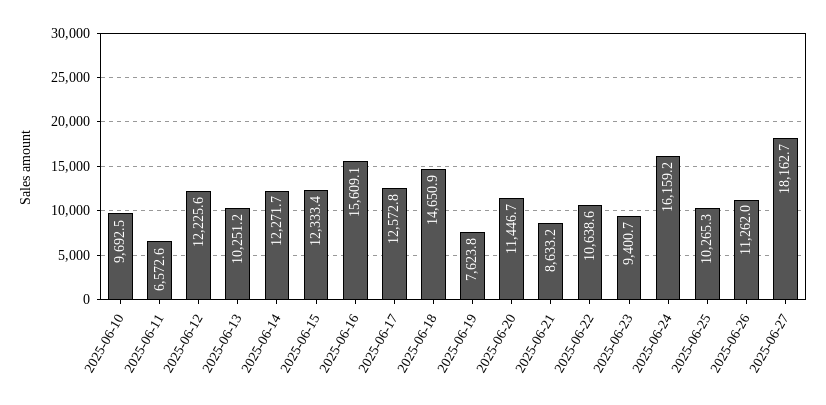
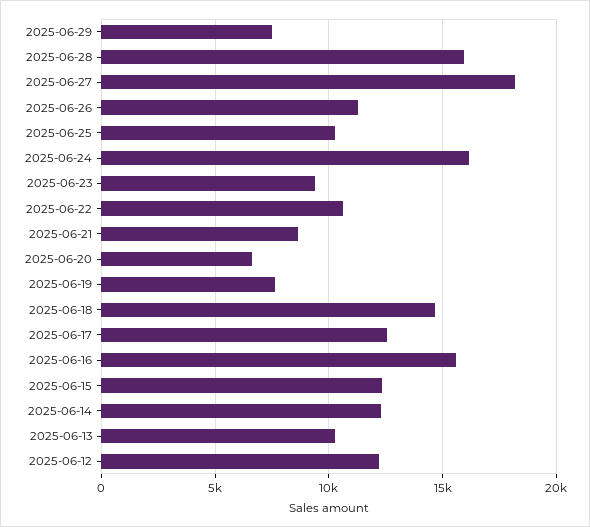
2025-06-10: 9692.5 -> none
2025-06-11: 6572.6 -> none
2025-06-20: 11446.7 -> 6500
2025-06-29: none -> 7500
2025-06-28: none -> 16000

